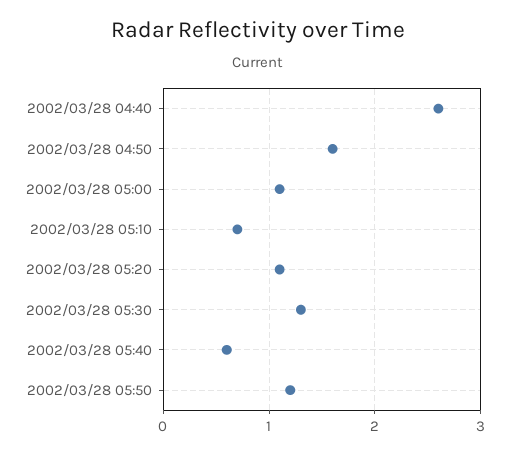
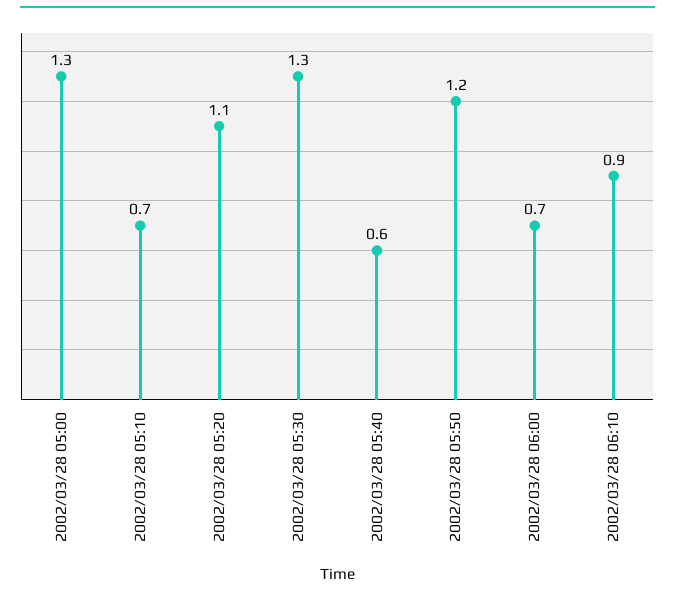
2002/03/28 04:40: 2.6 -> none
2002/03/28 04:50: 1.6 -> none
2002/03/28 05:00: 1.1 -> 1.3
2002/03/28 06:00: none -> 0.7
2002/03/28 06:10: none -> 0.9

